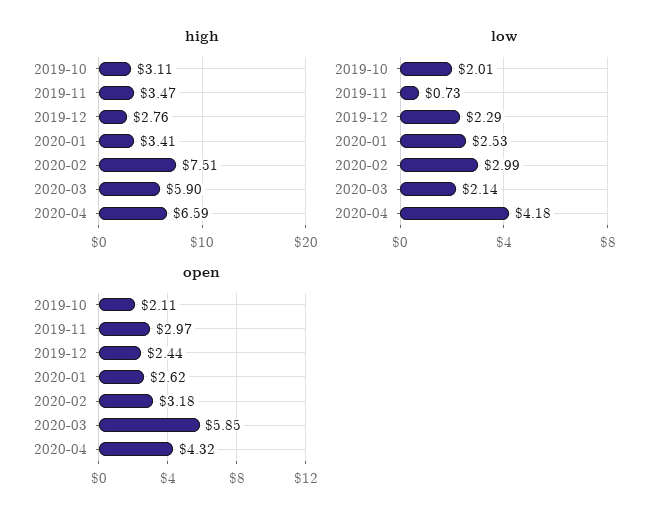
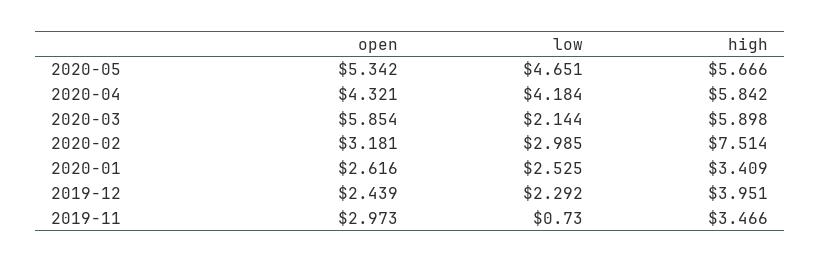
high, 2019-10: 3.11 -> none
high, 2019-12: 2.76 -> 3.951
high, 2020-04: 6.59 -> 5.842
low, 2019-10: 2.01 -> none
open, 2019-10: 2.11 -> none
open, 2020-05: none -> 5.342
low, 2020-05: none -> 4.651
high, 2020-05: none -> 5.666

